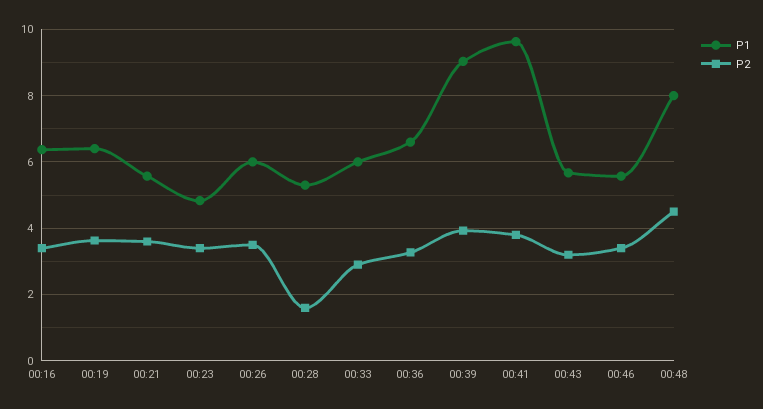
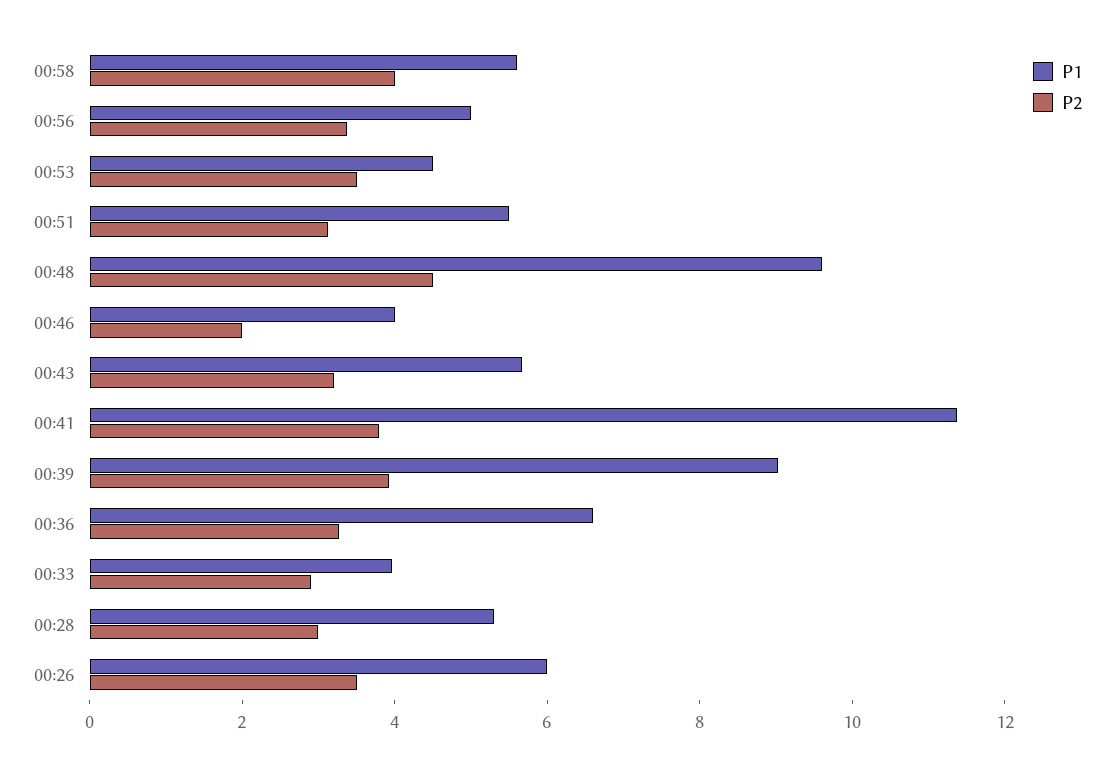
P1, 00:16: 6.4 -> none
P2, 00:16: 3.4 -> none
P1, 00:19: 6.4 -> none
P2, 00:19: 3.6 -> none
P1, 00:21: 5.6 -> none
P2, 00:21: 3.6 -> none
P1, 00:23: 4.8 -> none
P2, 00:23: 3.4 -> none
P2, 00:28: 1.6 -> 3
P1, 00:33: 6 -> 4
P1, 00:41: 9.6 -> 11.5
P1, 00:46: 5.6 -> 4
P2, 00:46: 3.4 -> 2
P1, 00:48: 8 -> 9.5
P1, 00:58: none -> 5.5
P2, 00:58: none -> 4
P1, 00:56: none -> 5
P2, 00:56: none -> 3.5
P1, 00:53: none -> 4.5
P2, 00:53: none -> 3.5
P1, 00:51: none -> 5.5
P2, 00:51: none -> 3

